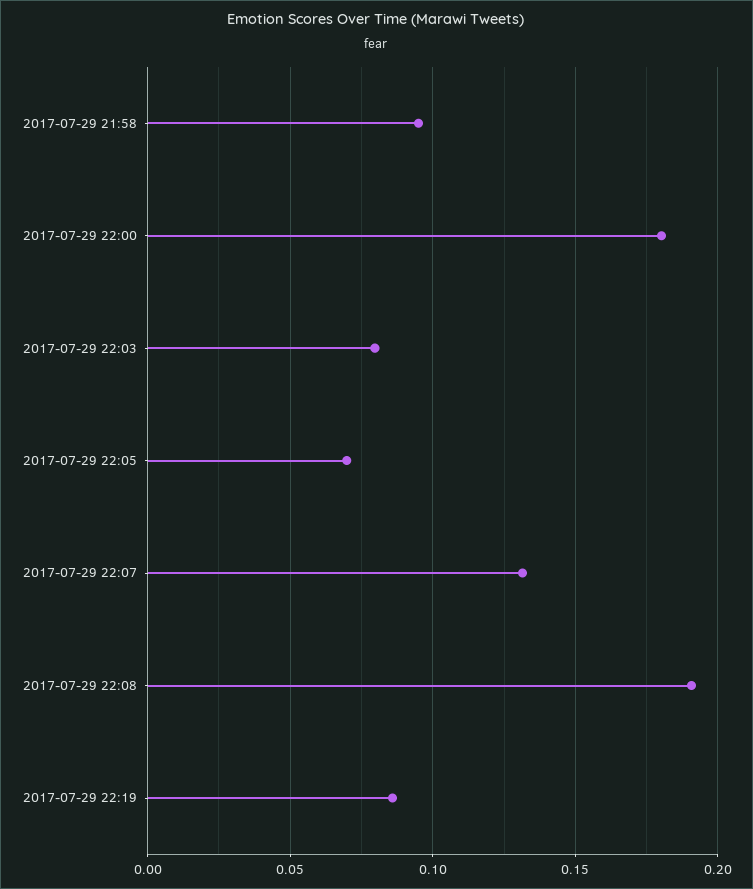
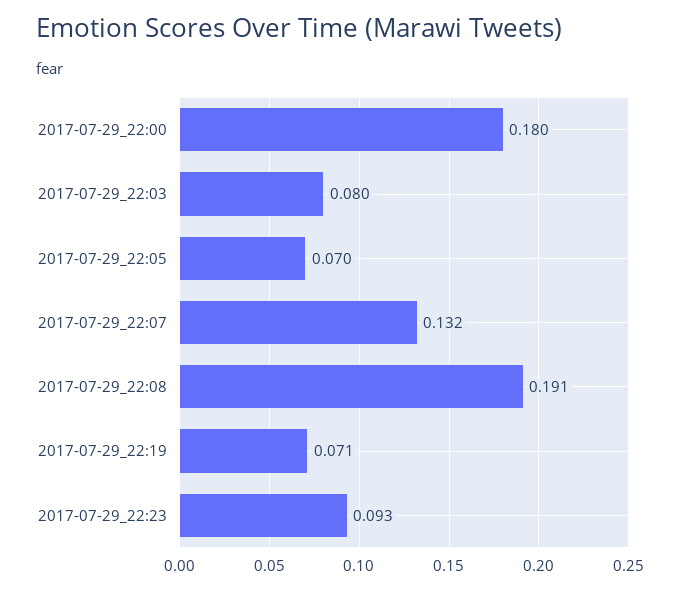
2017-07-29 21:58: 0.095 -> none
2017-07-29 22:19: 0.085 -> 0.071
2017-07-29_22:23: none -> 0.093

